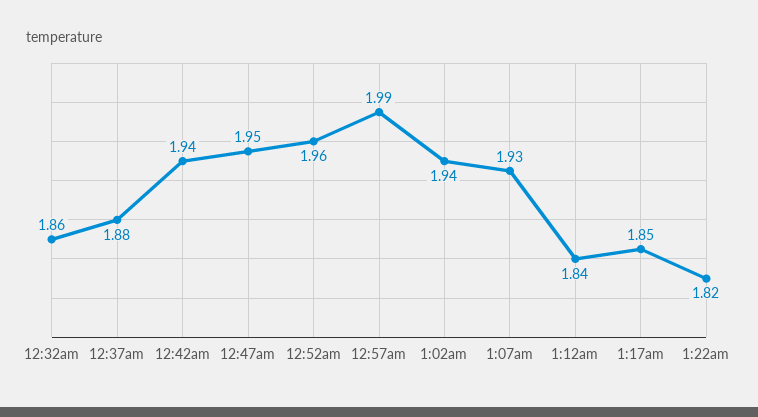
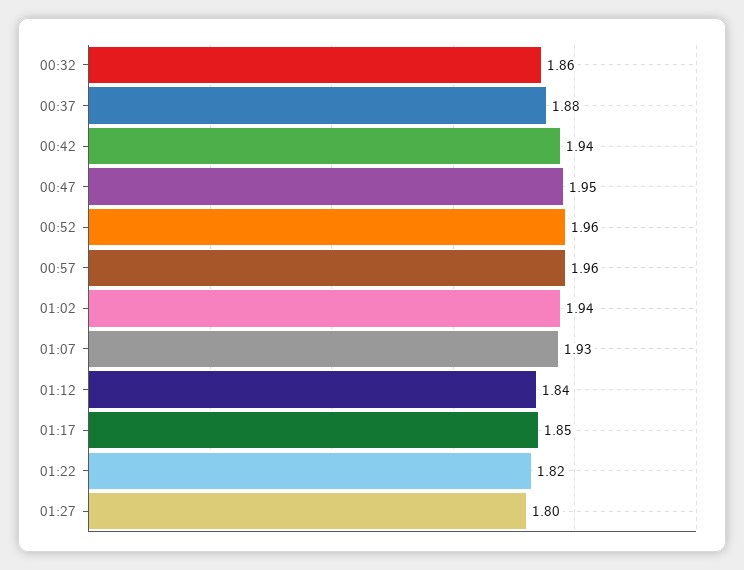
12:57am: 1.99 -> 1.96
01:27: none -> 1.8

